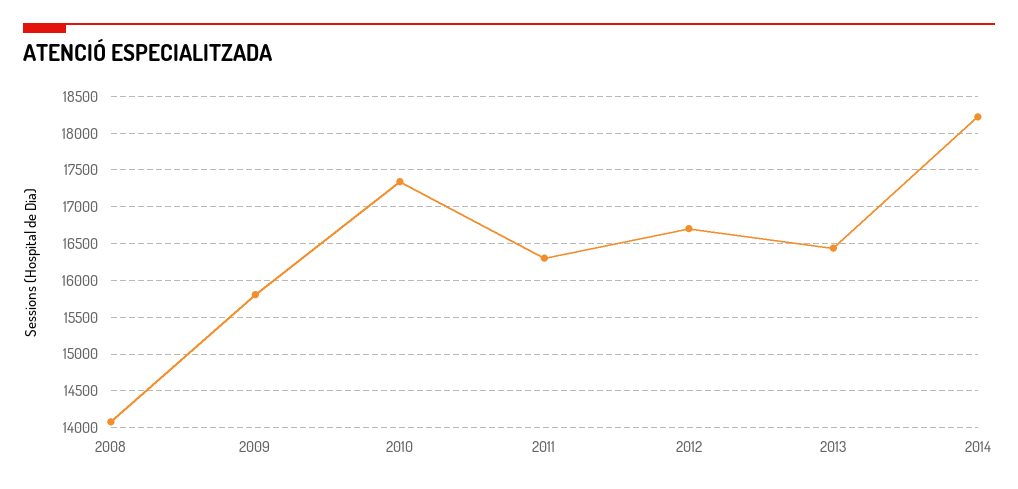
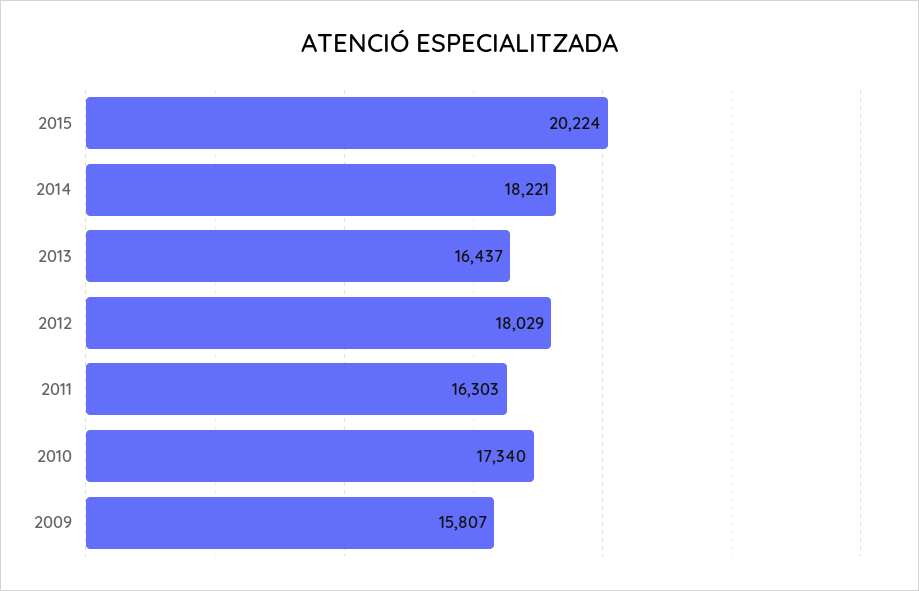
2008: 14100 -> none
2012: 16700 -> 18029
2015: none -> 20224

